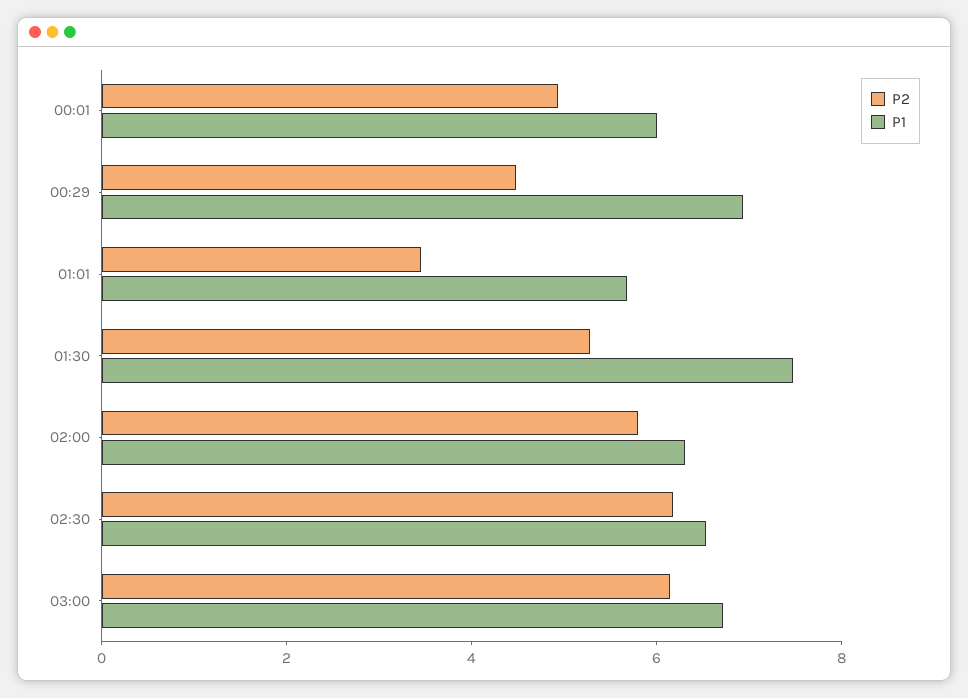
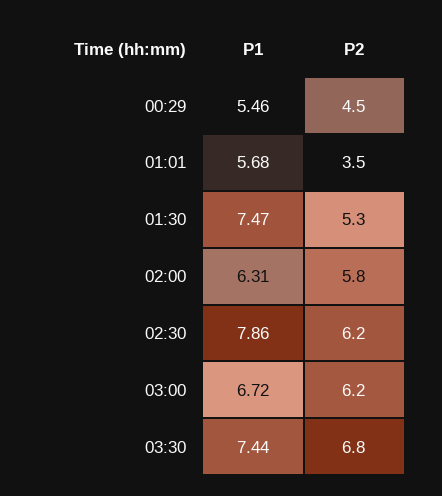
P2, 00:01: 5 -> none
P1, 00:01: 6 -> none
P1, 00:29: 7 -> 5.46
P1, 02:30: 6.5 -> 7.86
P1, 03:30: none -> 7.44
P2, 03:30: none -> 6.8

